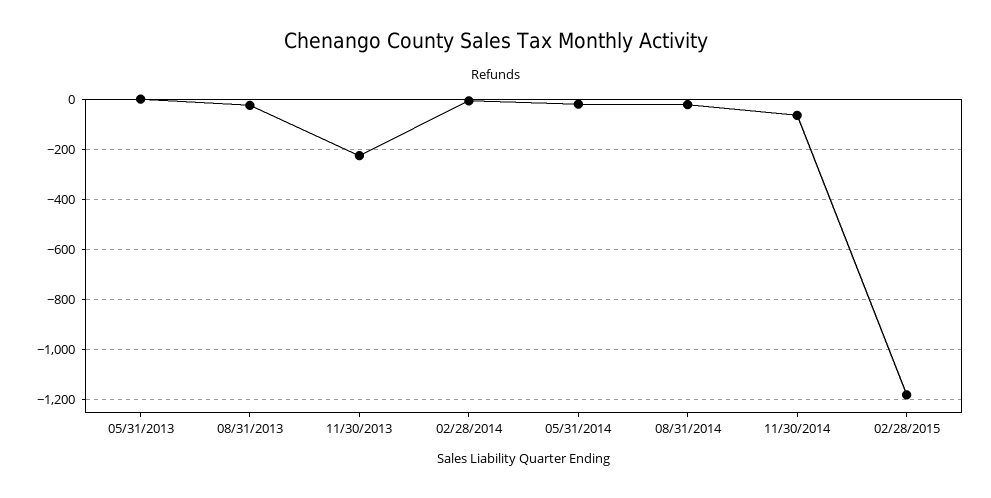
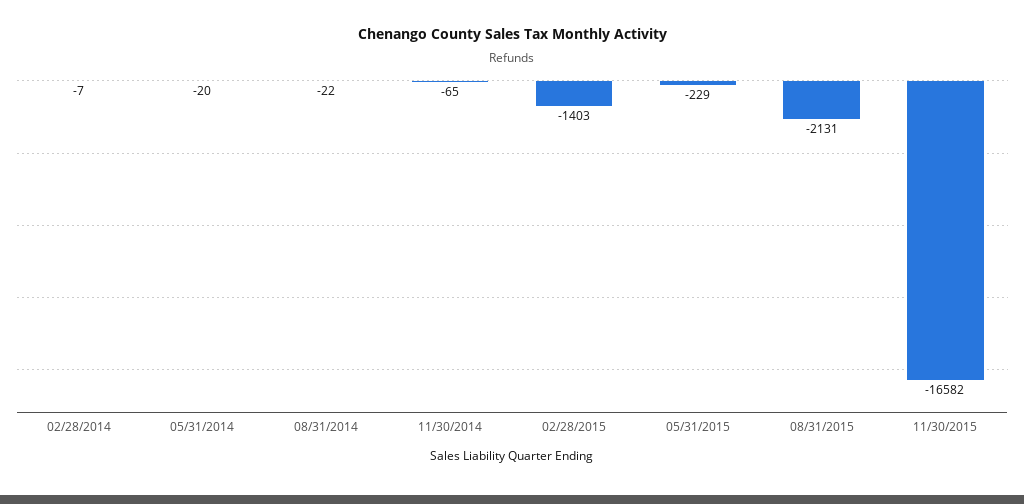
05/31/2013: 0 -> none
08/31/2013: -25 -> none
11/30/2013: -225 -> none
02/28/2015: -1175 -> -1403
05/31/2015: none -> -229
08/31/2015: none -> -2131
11/30/2015: none -> -16582

